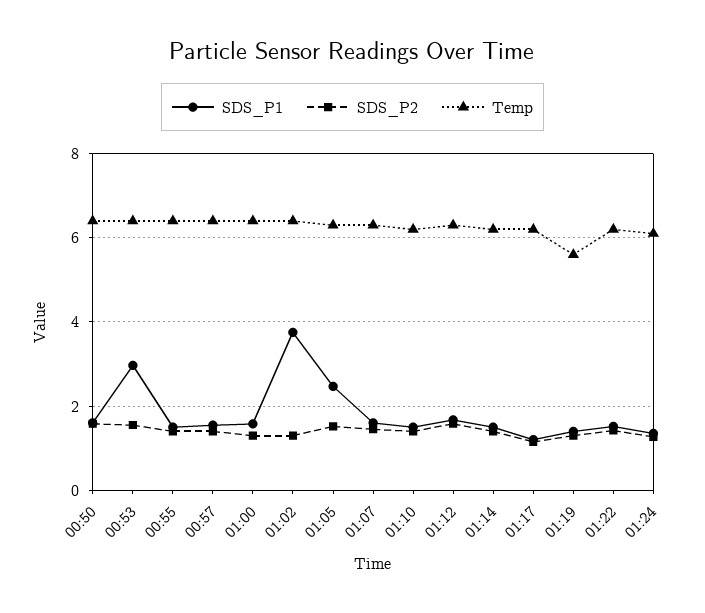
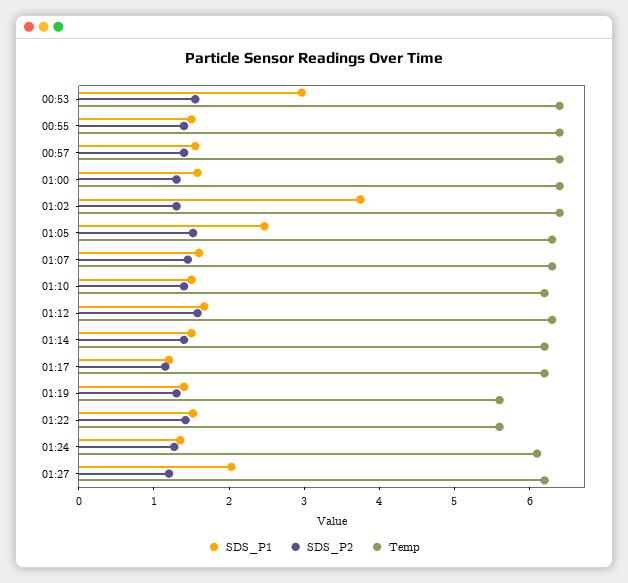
SDS_P1, 00:50: 1.6 -> none
SDS_P2, 00:50: 1.6 -> none
Temp, 00:50: 6.4 -> none
Temp, 01:22: 6.2 -> 5.6
SDS_P1, 01:27: none -> 2
SDS_P2, 01:27: none -> 1.2
Temp, 01:27: none -> 6.2

